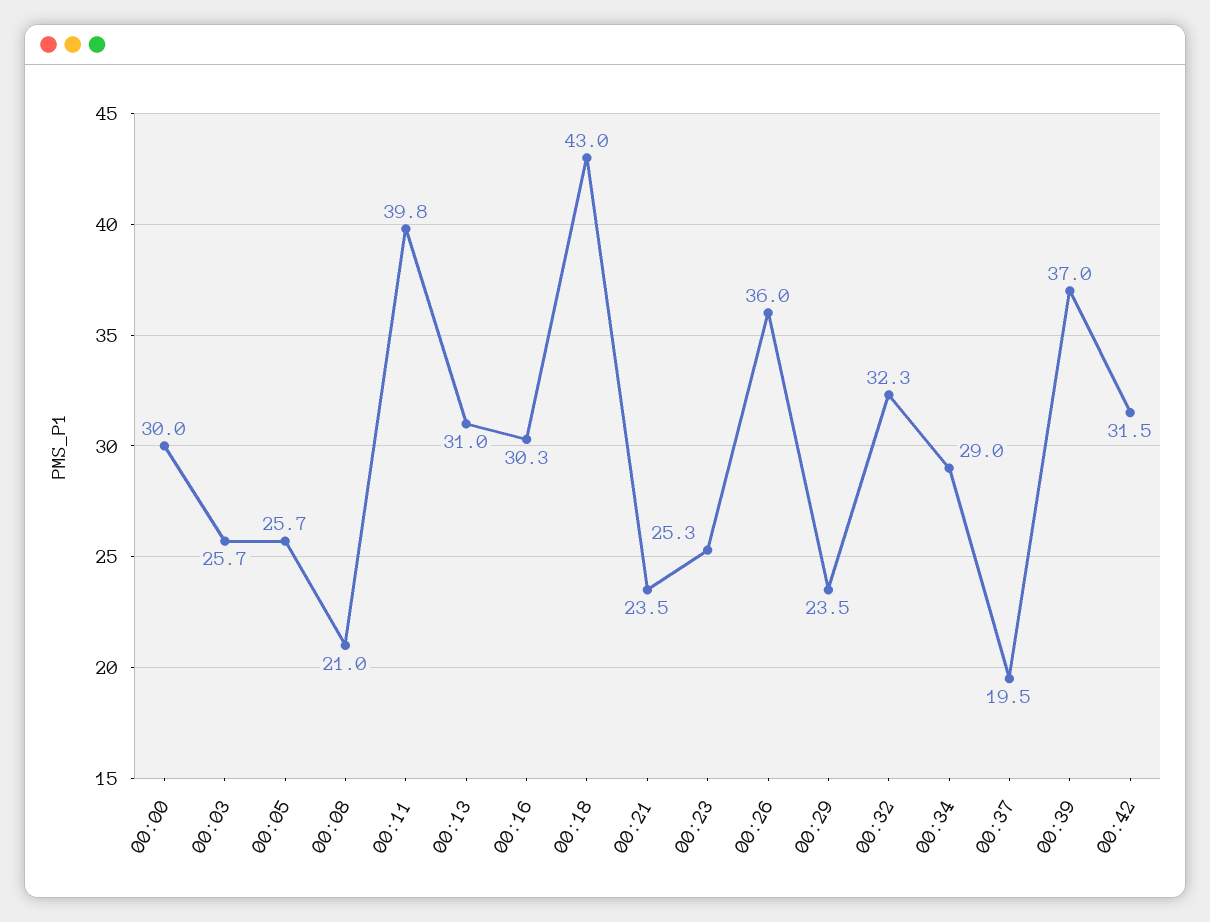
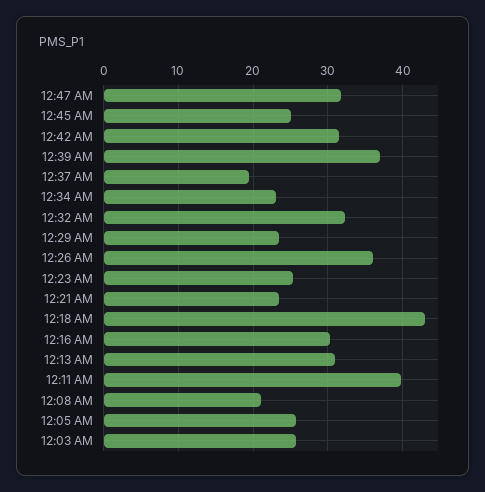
00:00: 30 -> none
00:34: 29 -> 23
12:47 AM: none -> 32
12:45 AM: none -> 25

